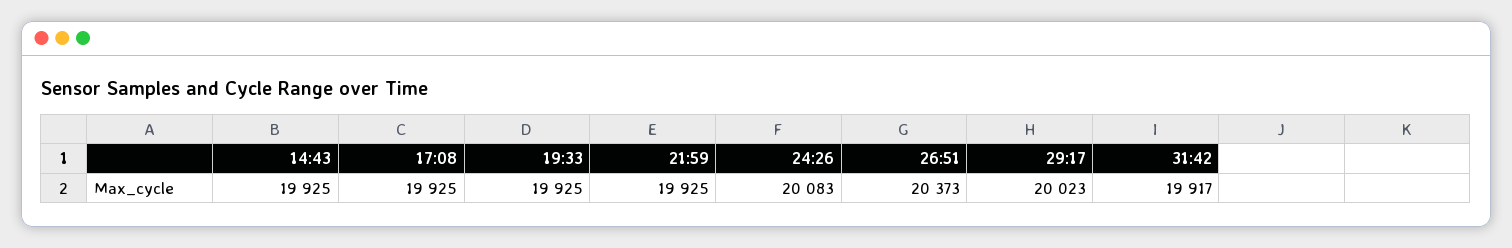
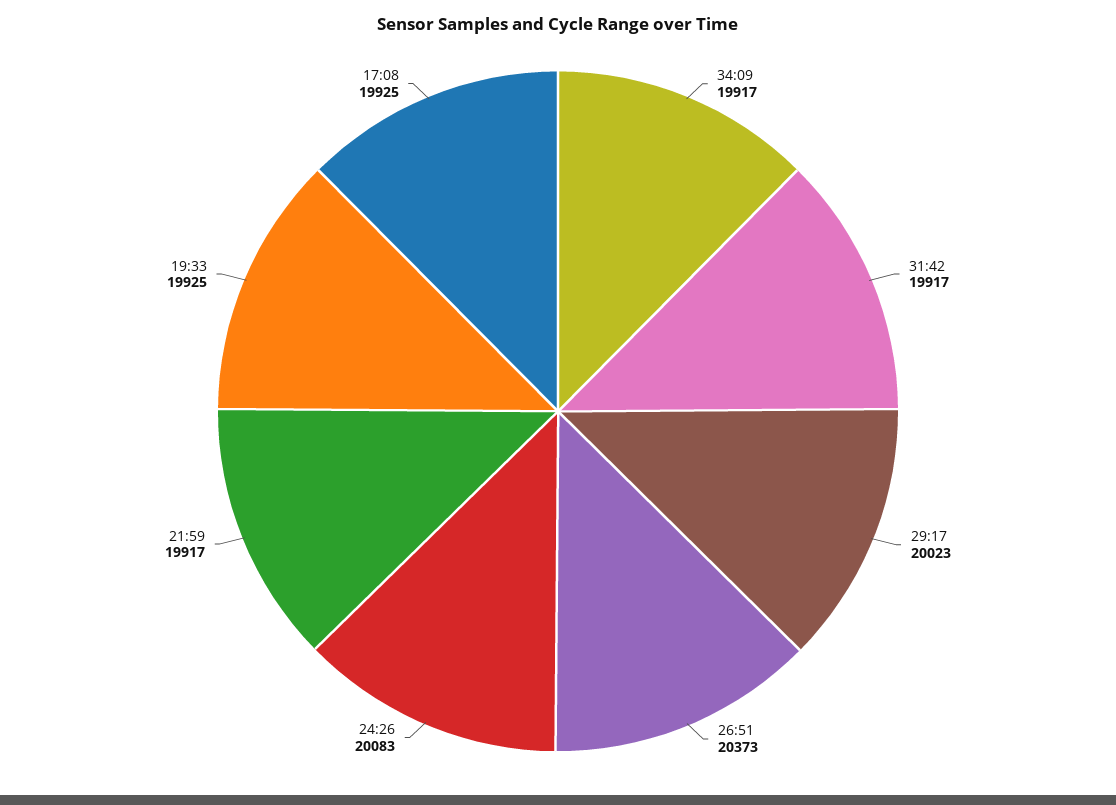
14:43: 19925 -> none
21:59: 19925 -> 19917
34:09: none -> 19917

